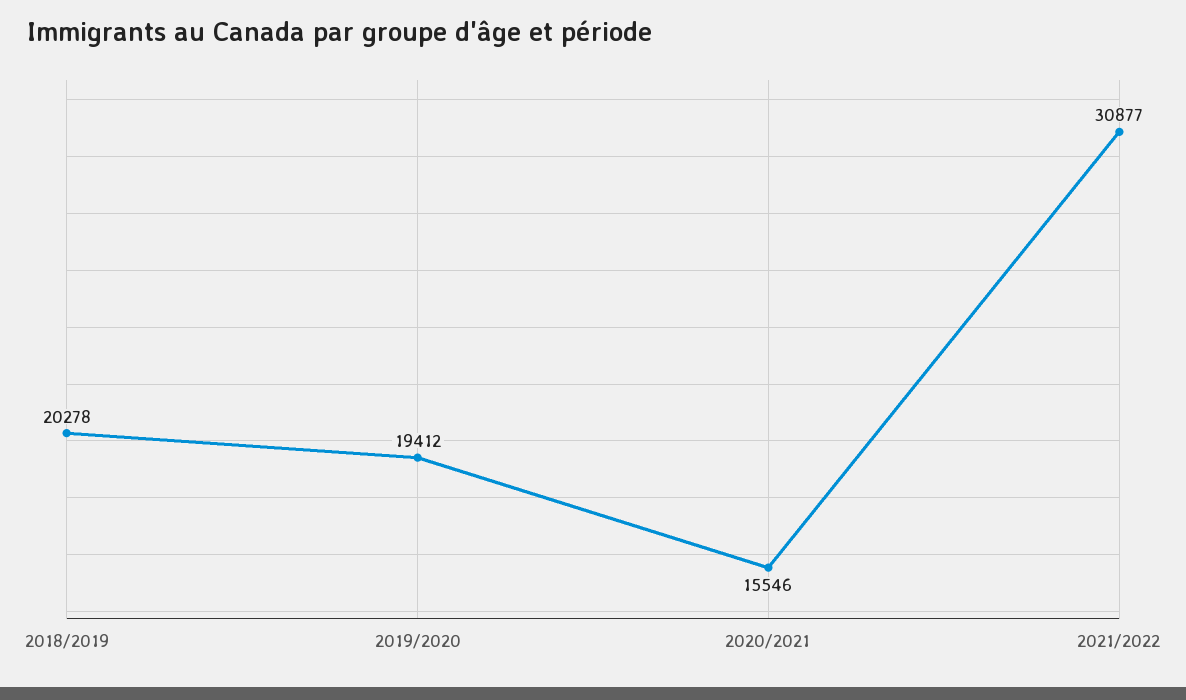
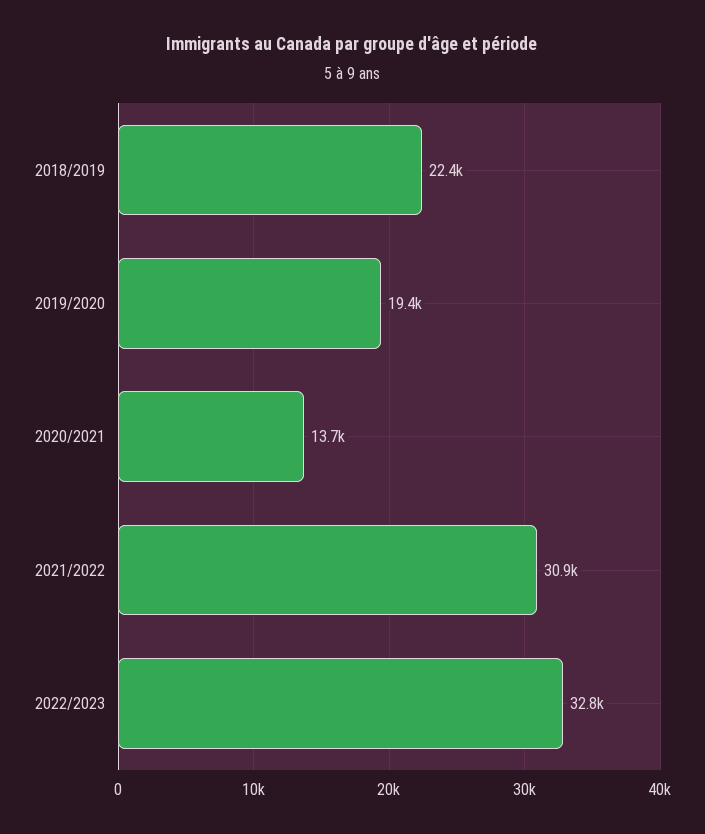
2018/2019: 20278 -> 22400
2020/2021: 15546 -> 13700
2022/2023: none -> 32800

